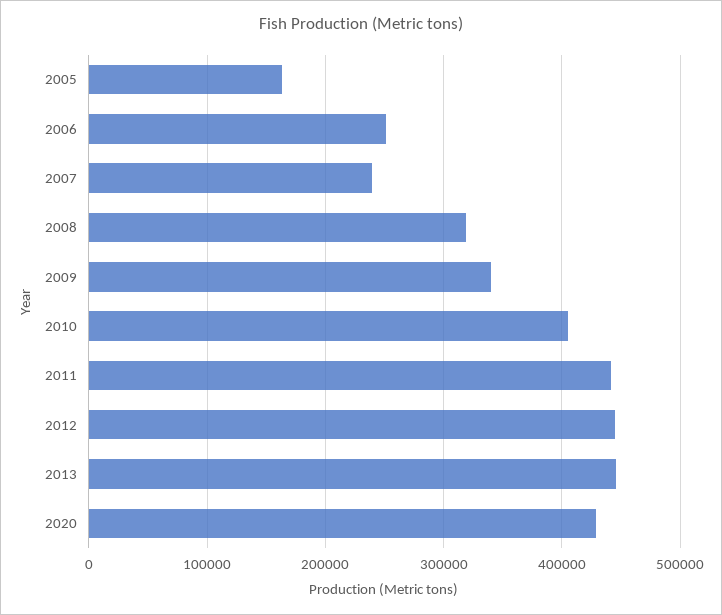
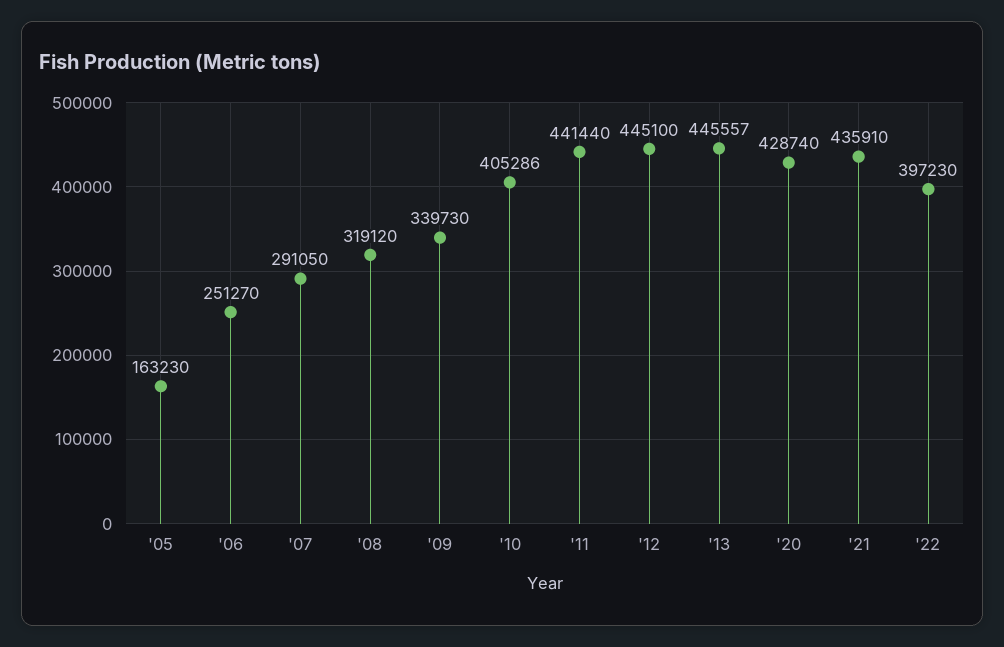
2007: 240000 -> 291050
'21: none -> 435910
'22: none -> 397230

